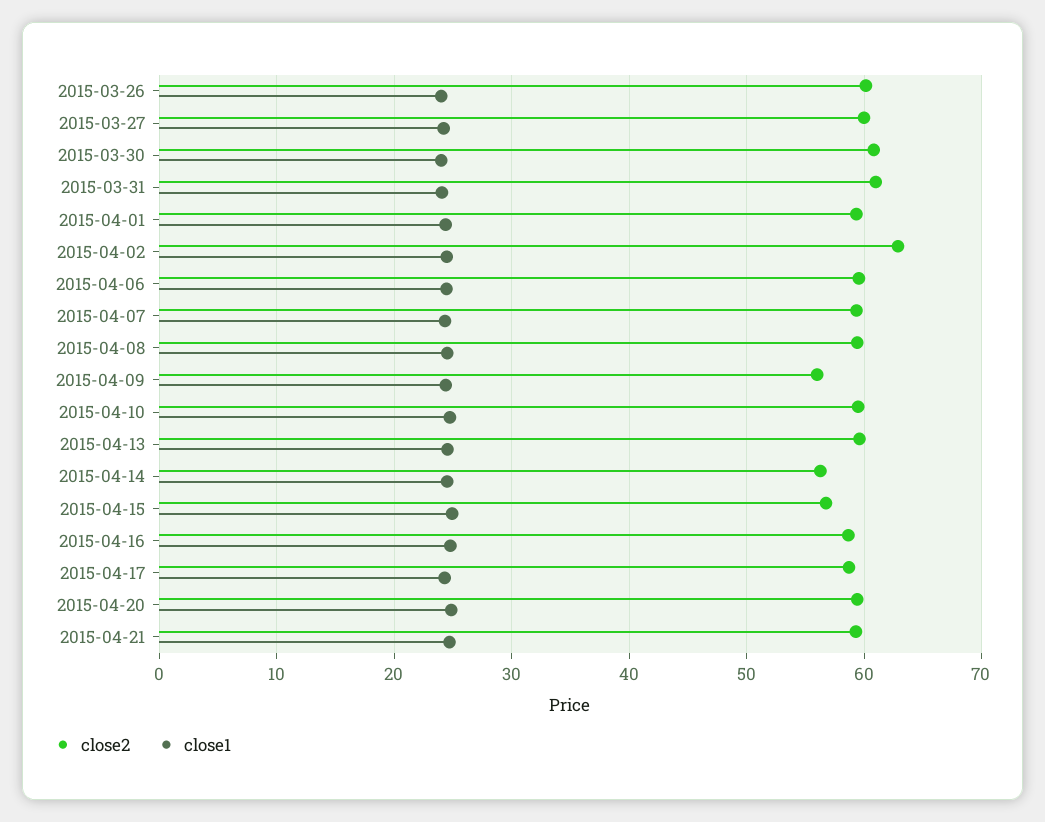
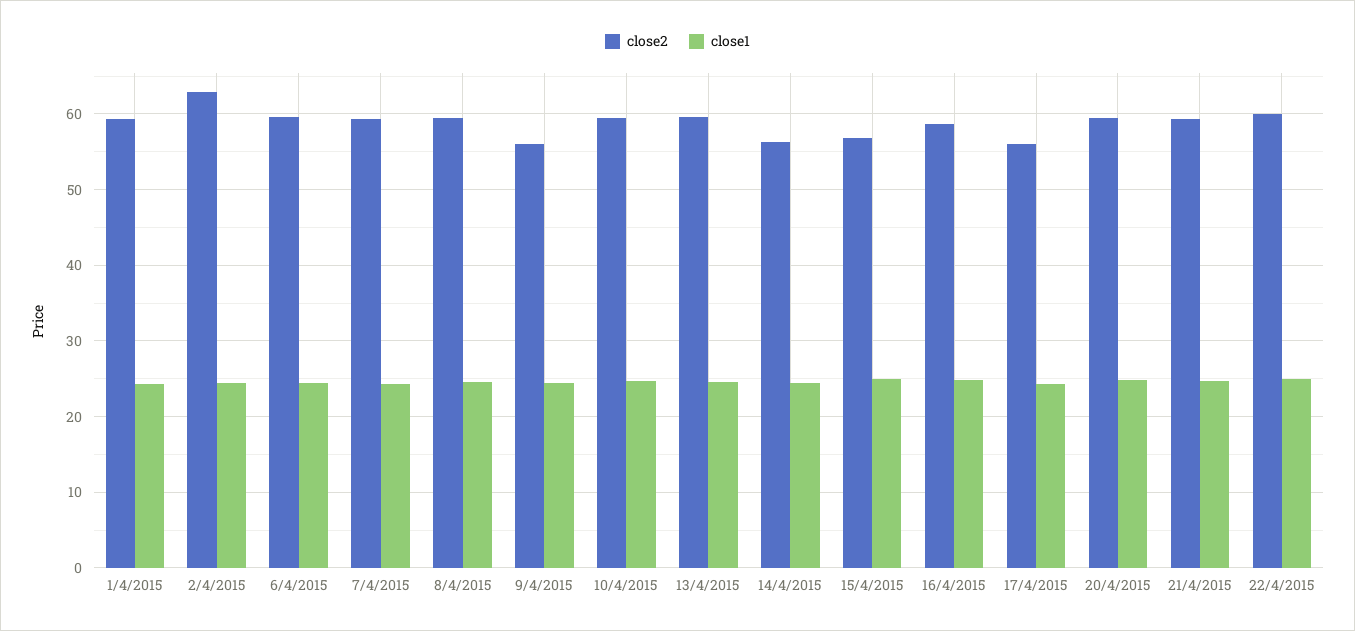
close2, 2015-03-26: 60 -> none
close1, 2015-03-26: 24 -> none
close2, 2015-03-27: 60 -> none
close1, 2015-03-27: 24 -> none
close2, 2015-03-30: 61 -> none
close1, 2015-03-30: 24 -> none
close2, 2015-03-31: 61 -> none
close1, 2015-03-31: 24 -> none
close2, 2015-04-17: 59 -> 56
close2, 22/4/2015: none -> 60
close1, 22/4/2015: none -> 25

